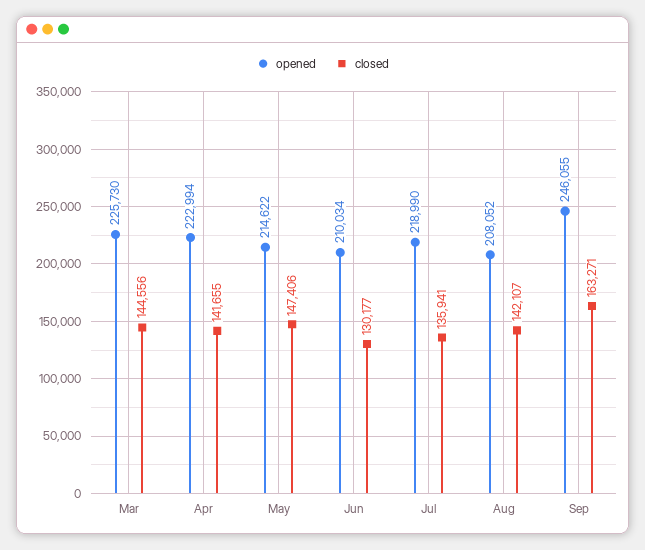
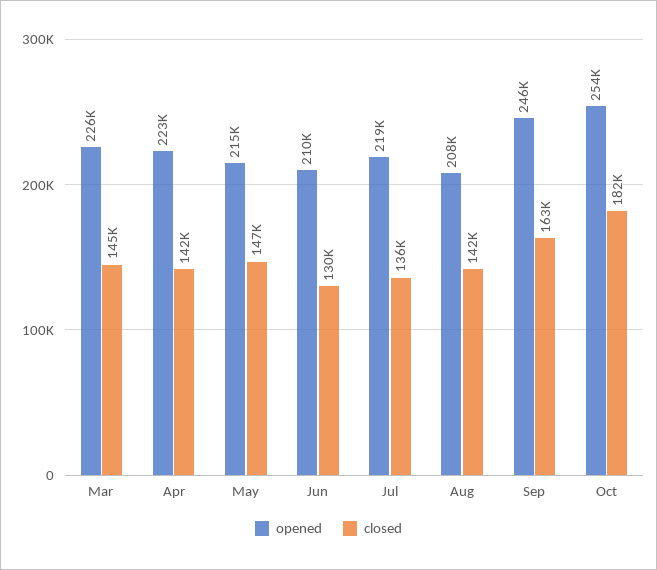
opened, Oct: none -> 254000
closed, Oct: none -> 182000

